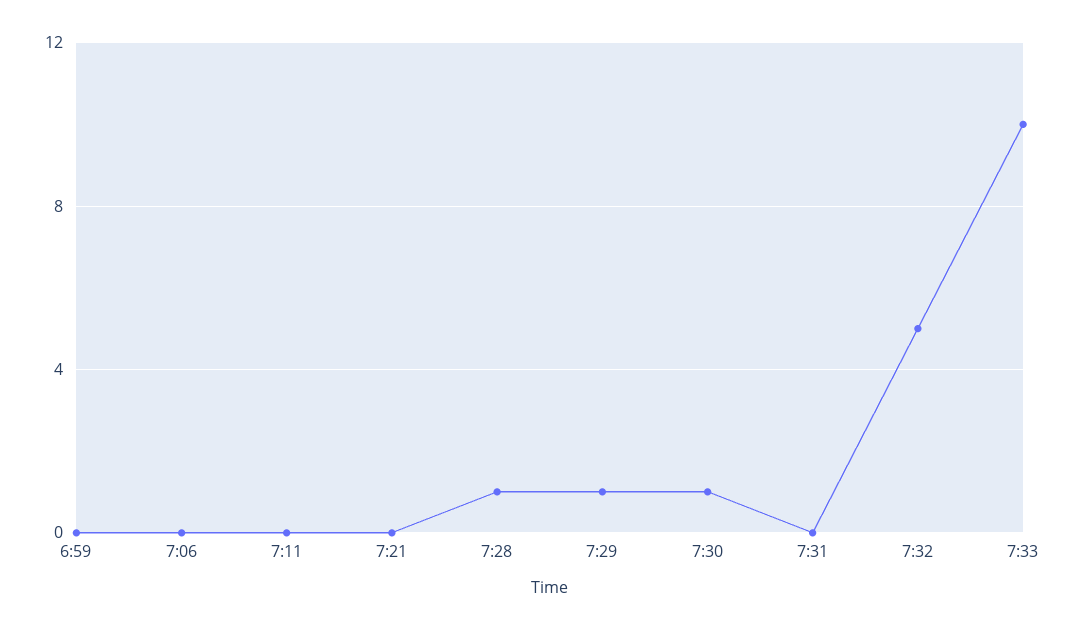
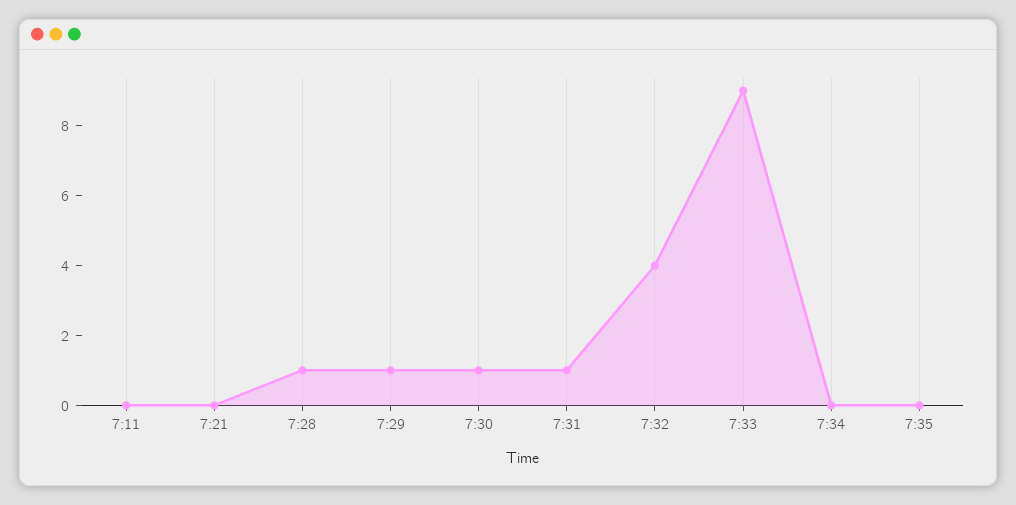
6:59: 0 -> none
7:06: 0 -> none
7:31: 0 -> 1
7:32: 5 -> 4
7:33: 10 -> 9
7:34: none -> 0
7:35: none -> 0

